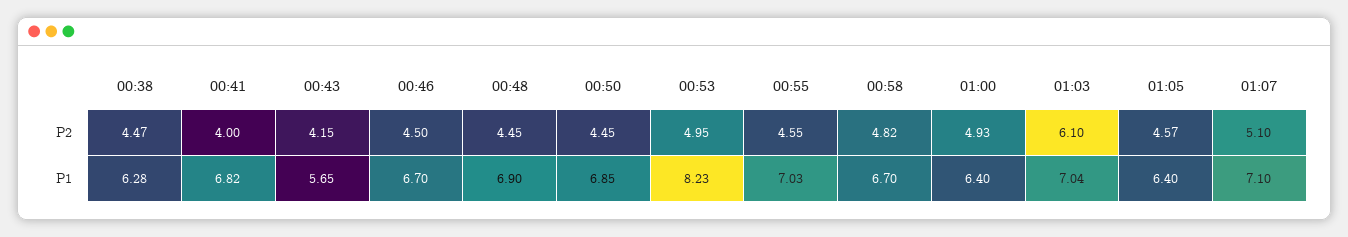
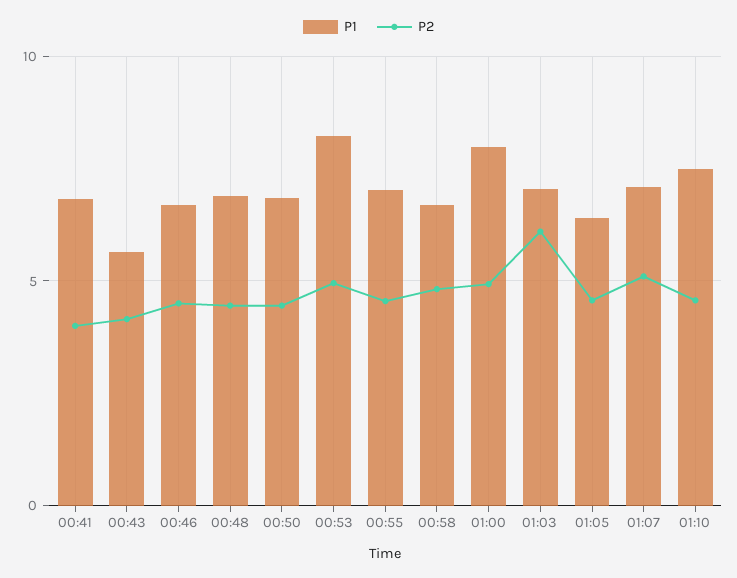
P2, 00:38: 4.47 -> none
P1, 00:38: 6.28 -> none
P1, 01:00: 6.4 -> 8
P1, 01:10: none -> 7.5
P2, 01:10: none -> 4.5

